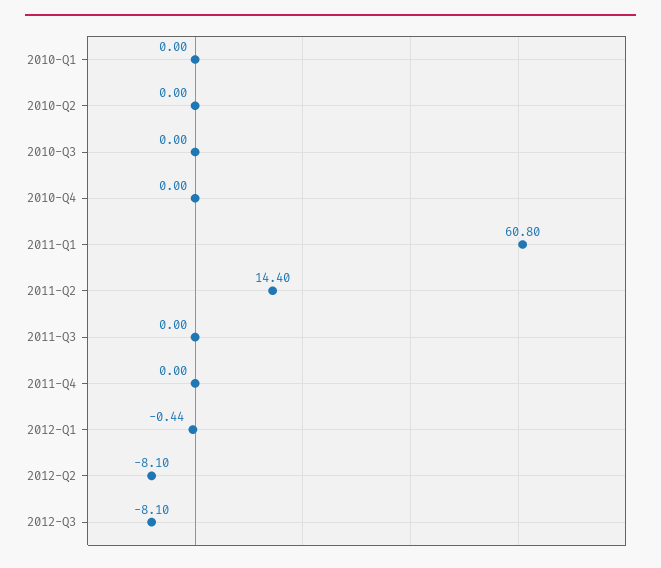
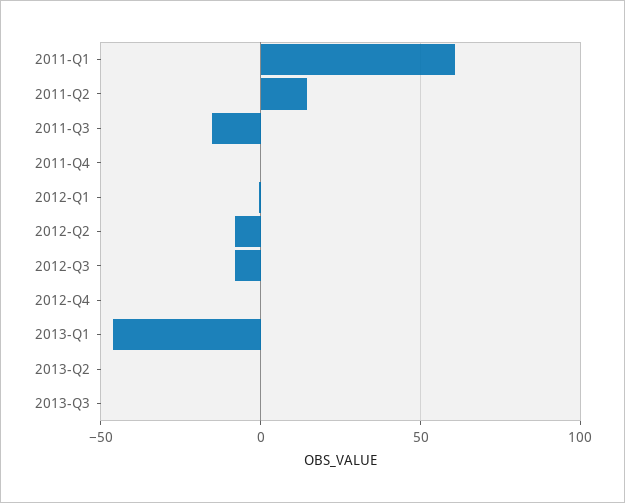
2010-Q1: 0 -> none
2010-Q2: 0 -> none
2010-Q3: 0 -> none
2010-Q4: 0 -> none
2011-Q3: 0 -> -15
2012-Q4: none -> 0
2013-Q1: none -> -45
2013-Q2: none -> 0
2013-Q3: none -> 0

